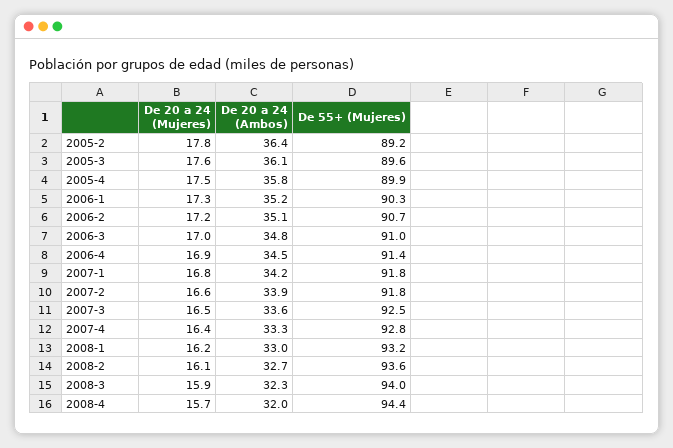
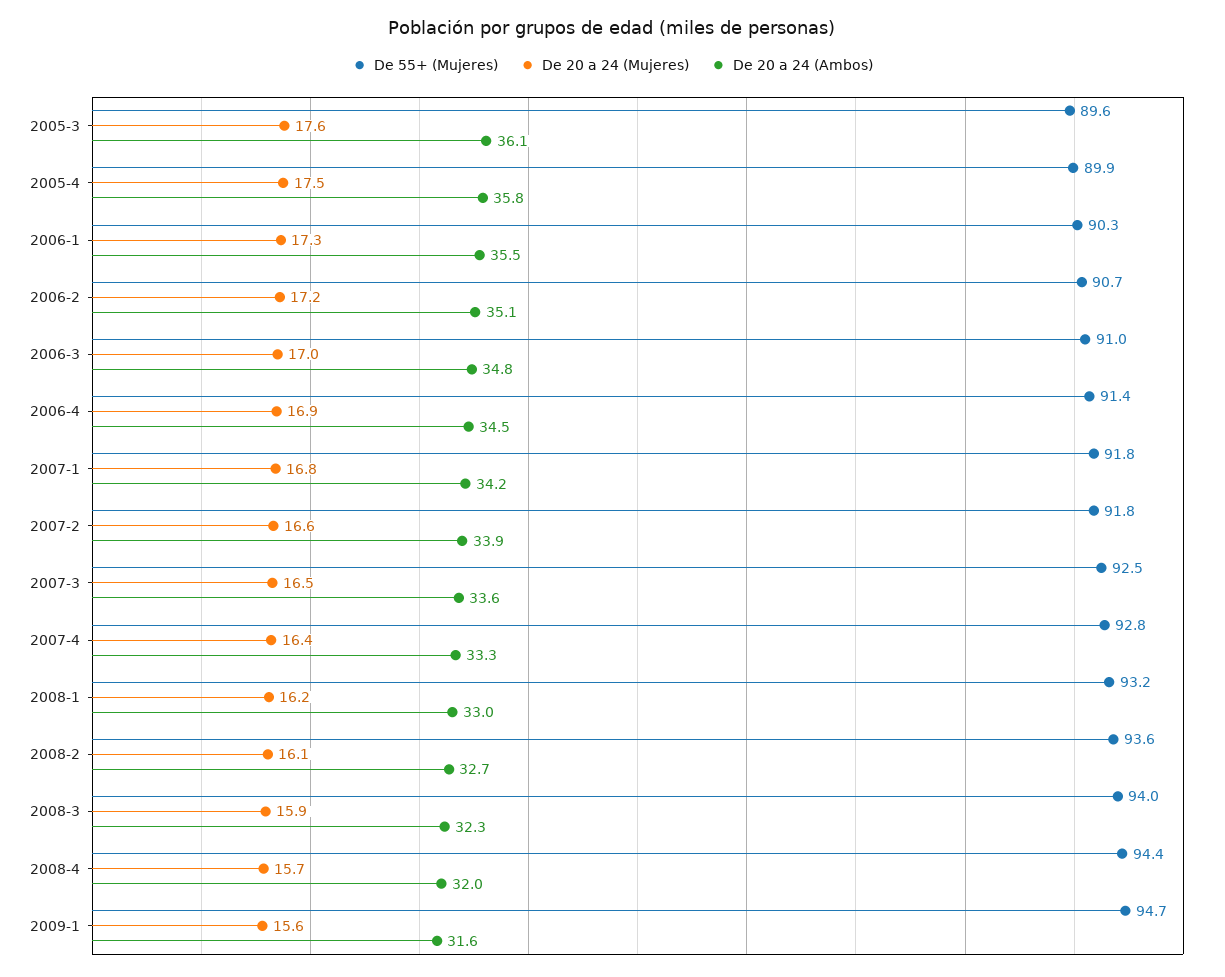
De 20 a 24 (Mujeres), 2005-2: 17.8 -> none
De 20 a 24 (Ambos), 2005-2: 36.4 -> none
De 55+ (Mujeres), 2005-2: 89.2 -> none
De 20 a 24 (Ambos), 2006-1: 35.2 -> 35.5
De 55+ (Mujeres), 2009-1: none -> 94.7
De 20 a 24 (Mujeres), 2009-1: none -> 15.6
De 20 a 24 (Ambos), 2009-1: none -> 31.6

